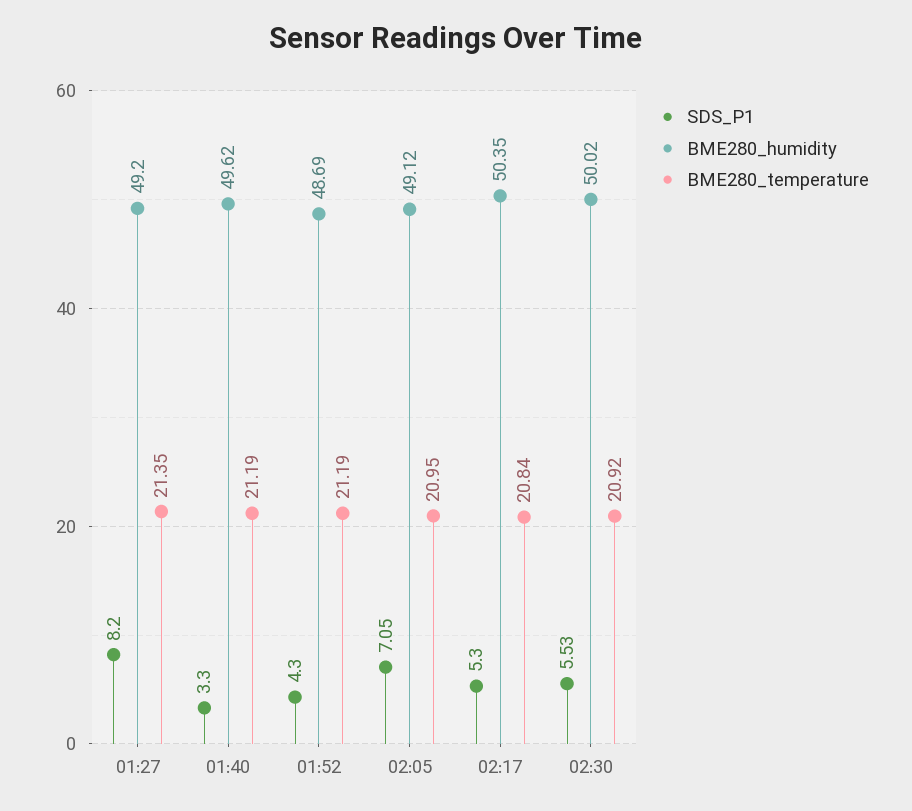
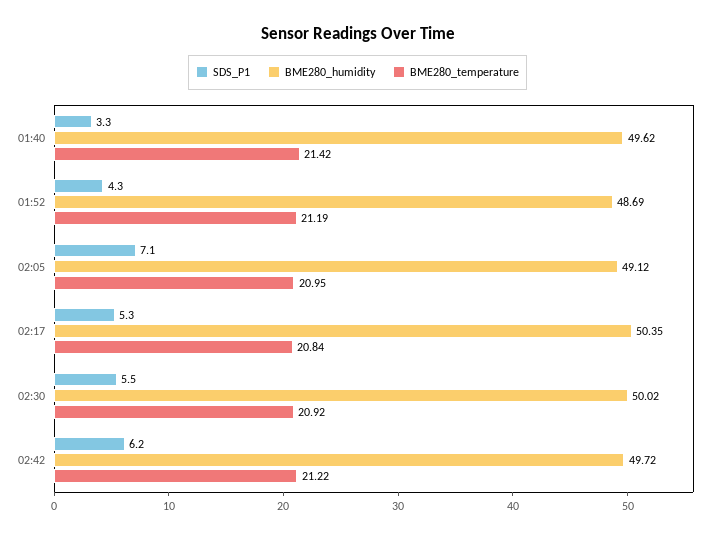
SDS_P1, 01:27: 8.2 -> none
BME280_humidity, 01:27: 49.2 -> none
BME280_temperature, 01:27: 21.35 -> none
BME280_temperature, 01:40: 21.19 -> 21.42
SDS_P1, 02:42: none -> 6.2
BME280_humidity, 02:42: none -> 49.72
BME280_temperature, 02:42: none -> 21.22

